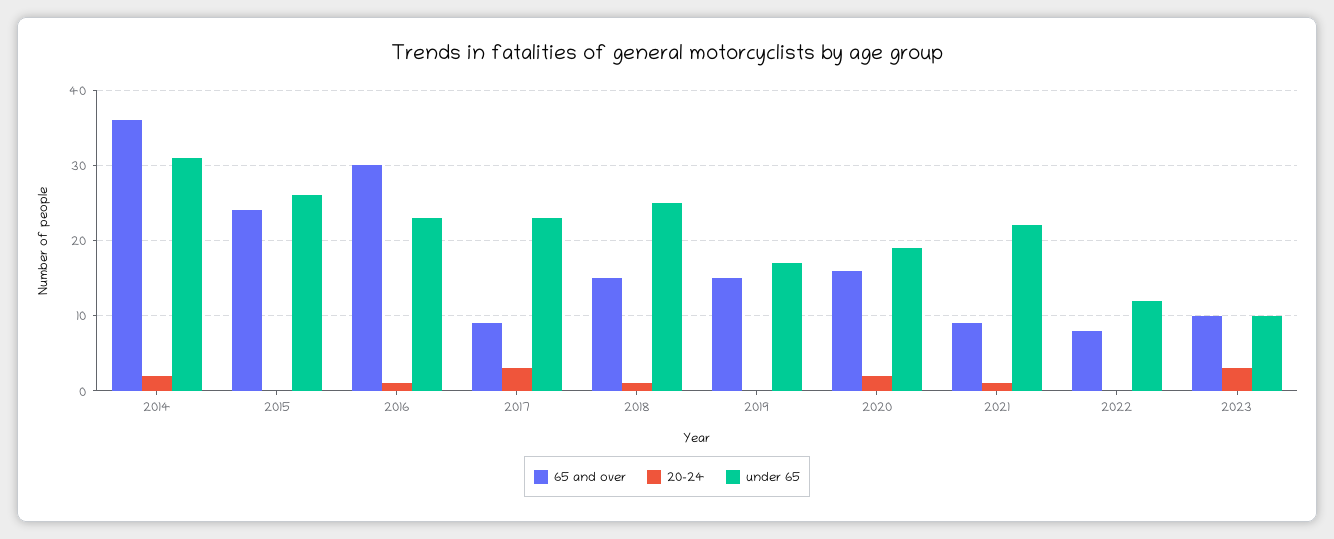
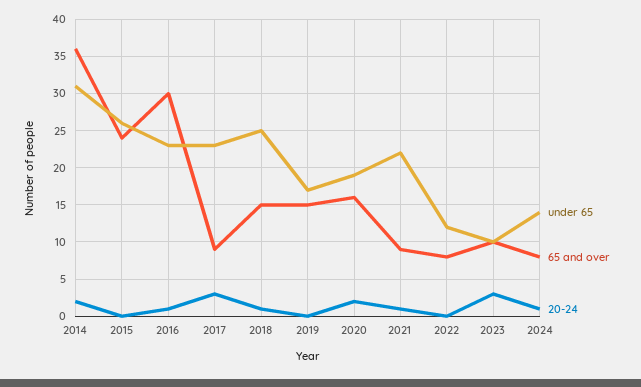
under 65, 2024: none -> 14
65 and over, 2024: none -> 8
20-24, 2024: none -> 1

